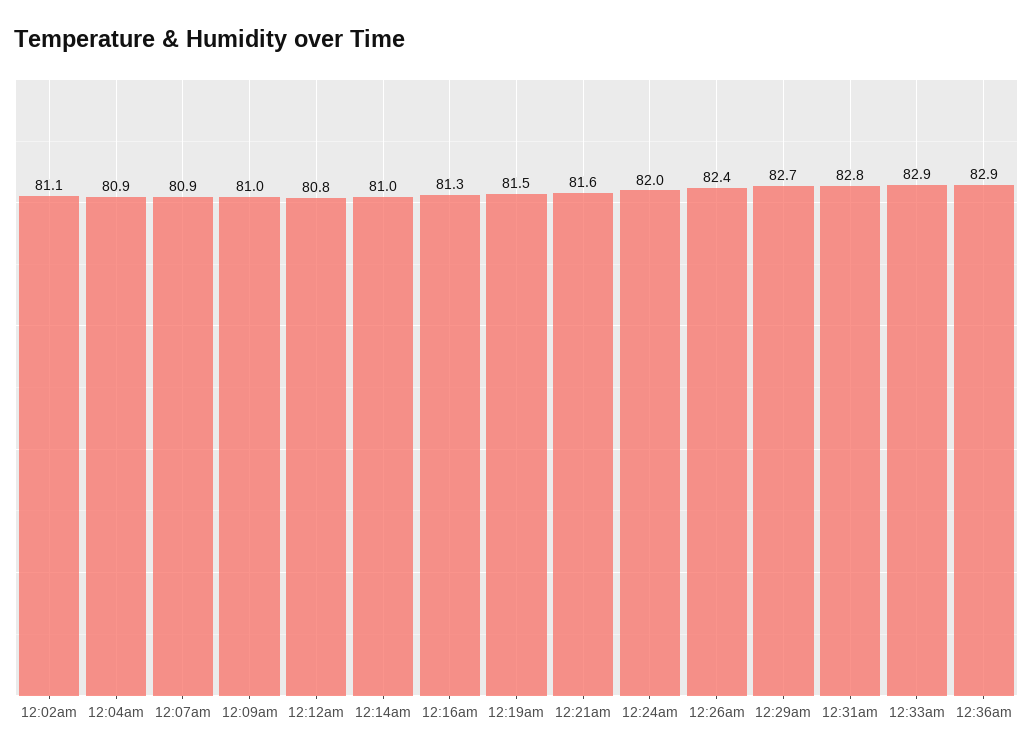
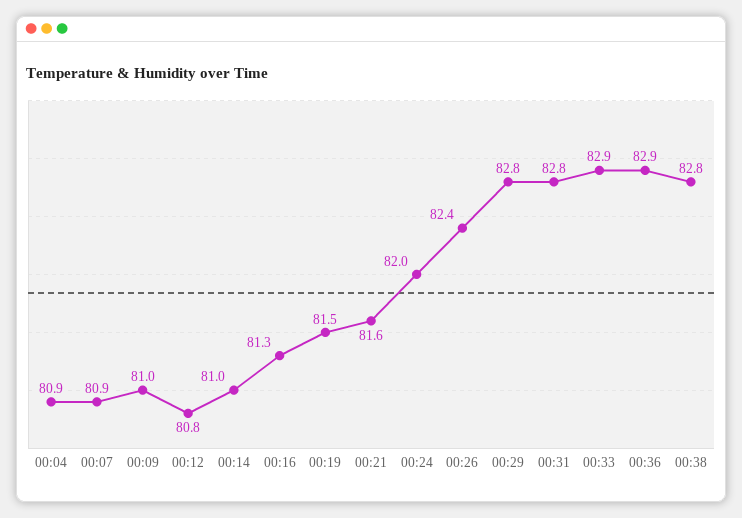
12:02am: 81.1 -> none
12:29am: 82.7 -> 82.8
00:38: none -> 82.8

